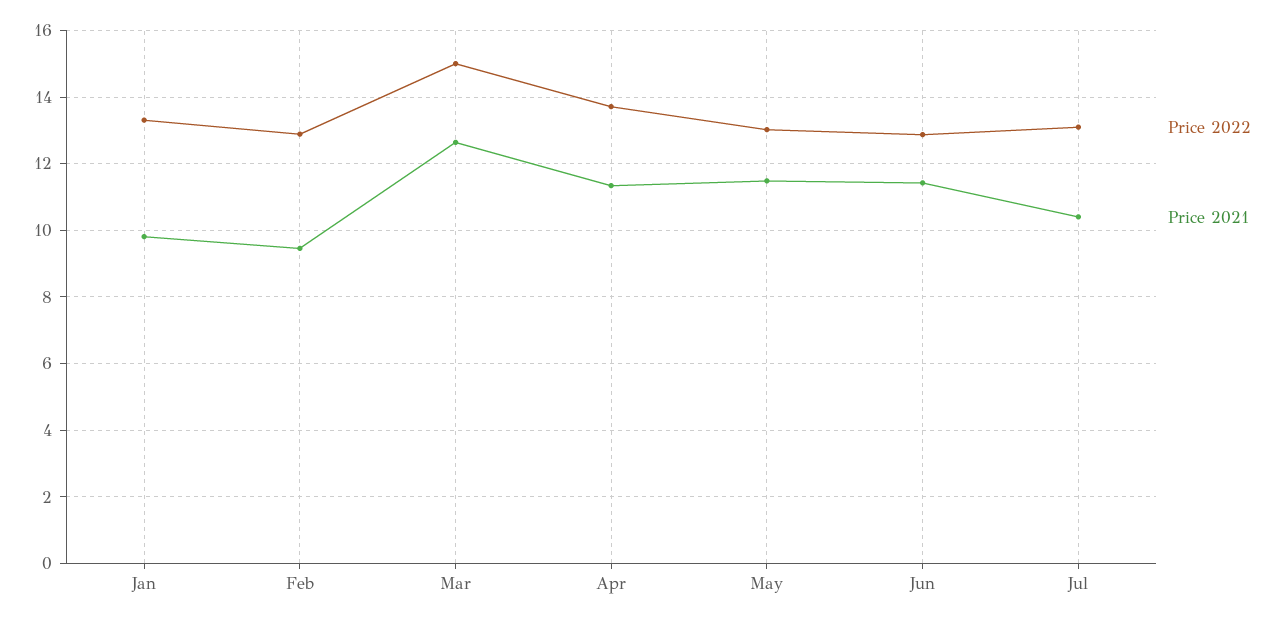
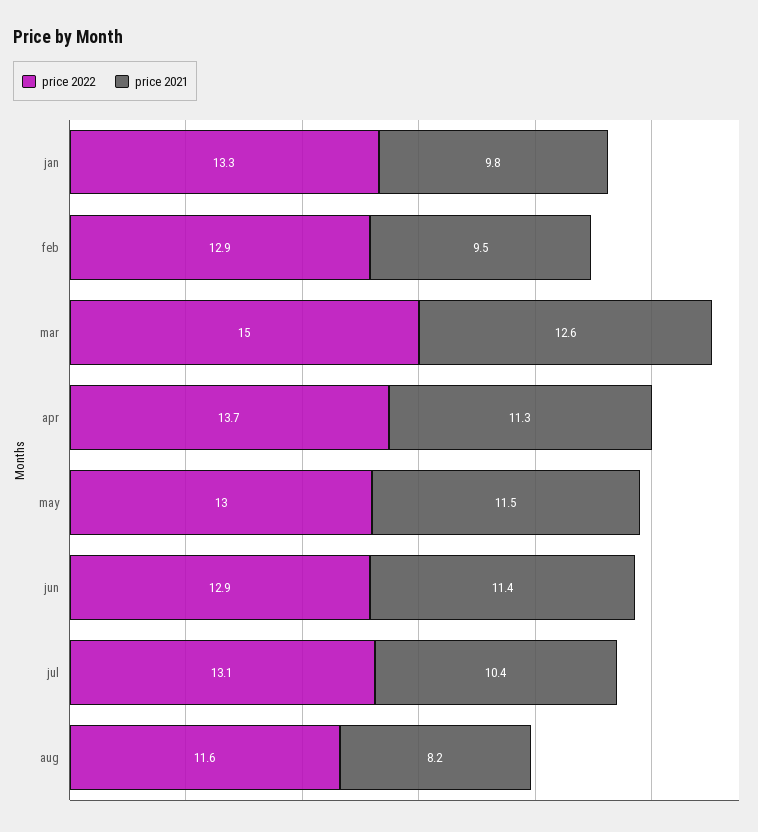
Price 2022, aug: none -> 11.6
Price 2021, aug: none -> 8.2

